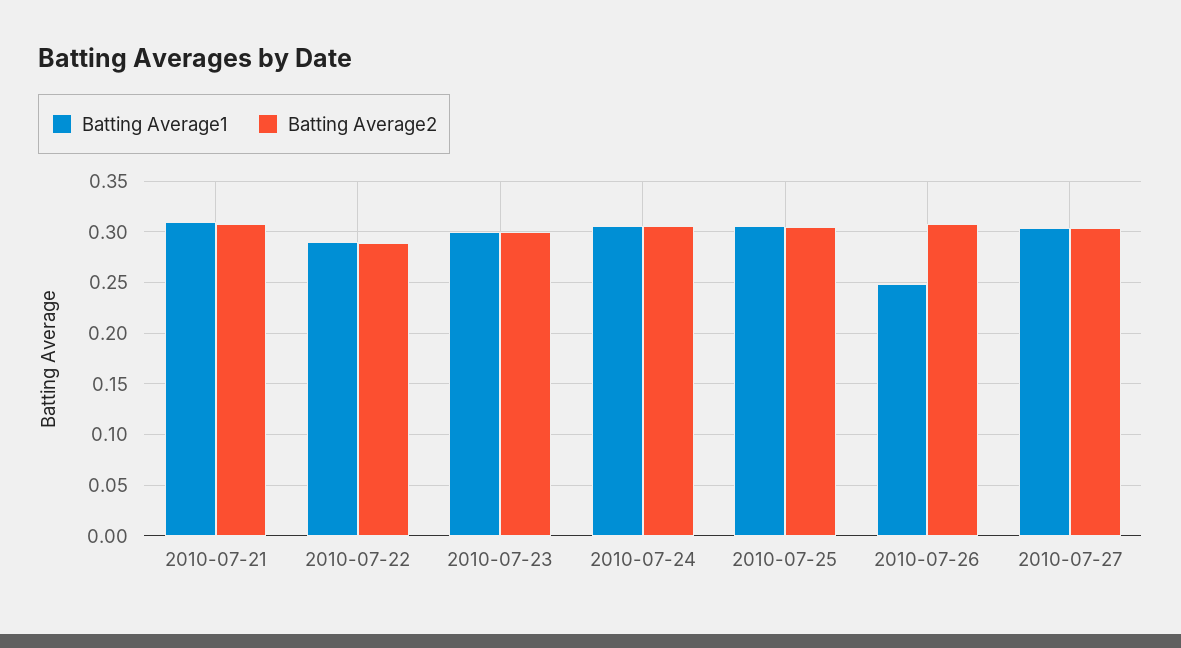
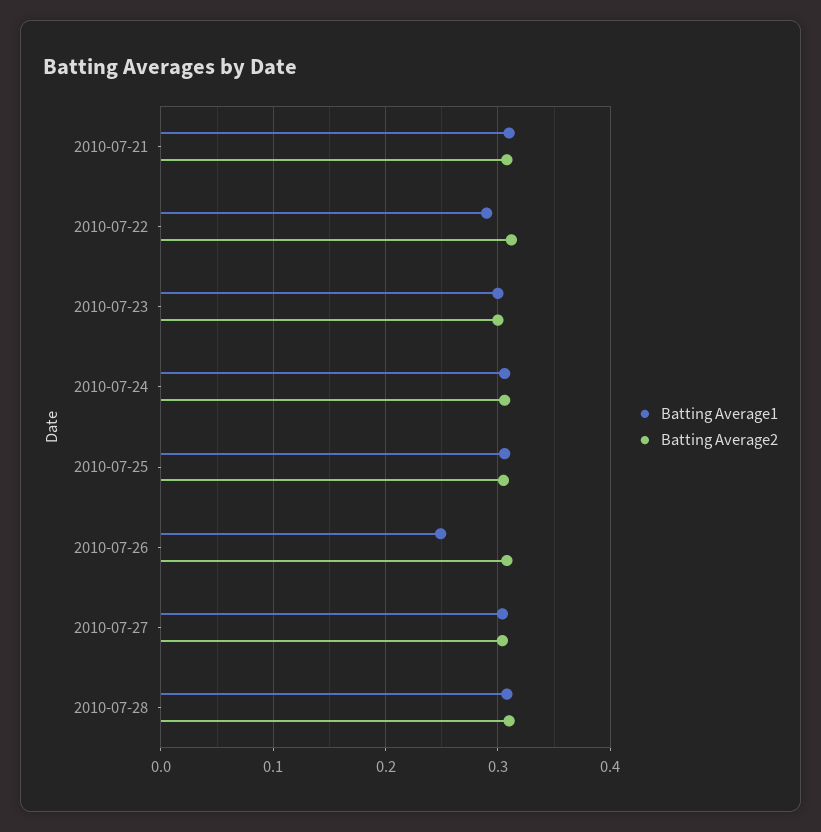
Batting Average2, 2010-07-22: 0.29 -> 0.31
Batting Average1, 2010-07-28: none -> 0.31
Batting Average2, 2010-07-28: none -> 0.31

